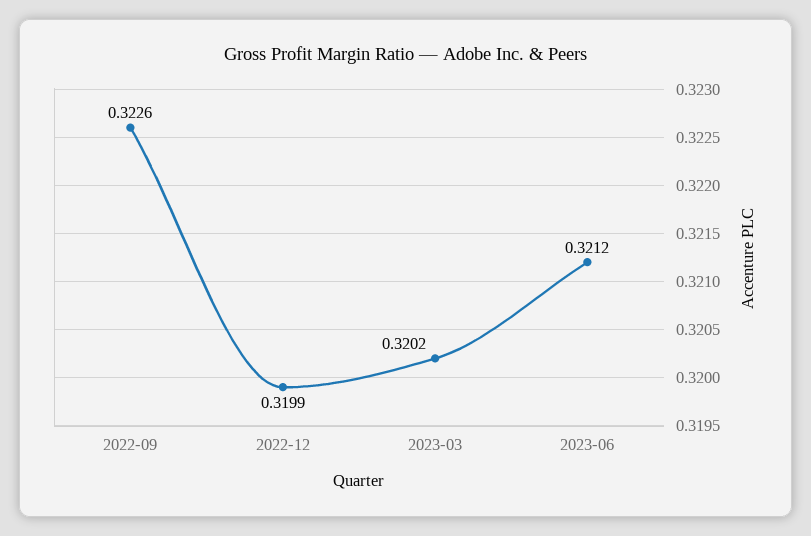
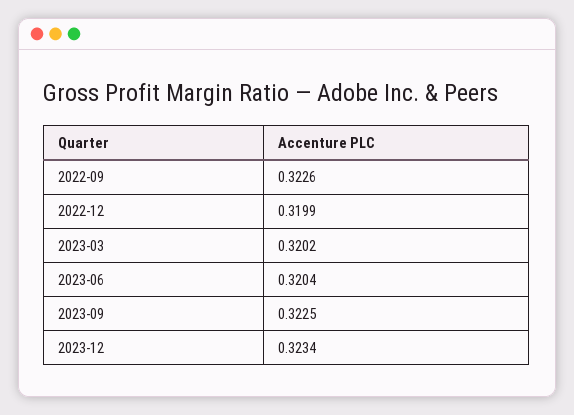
2023-06: 0.3212 -> 0.3204
2023-09: none -> 0.3225
2023-12: none -> 0.3234

